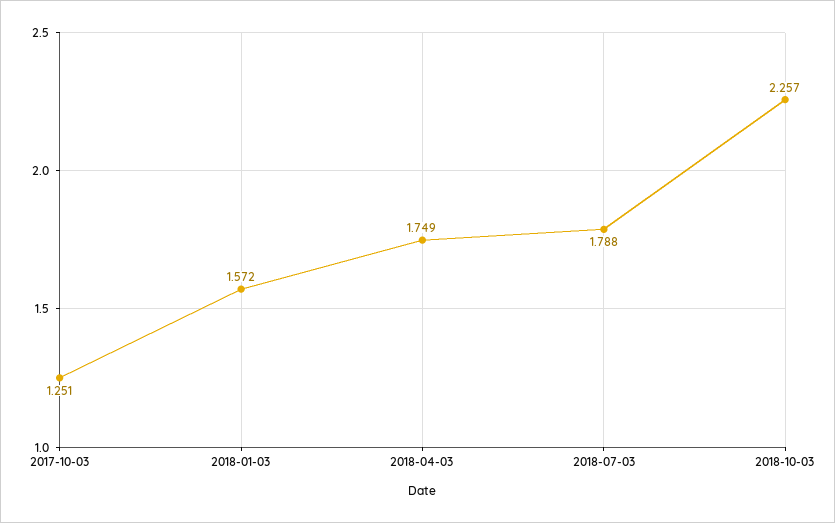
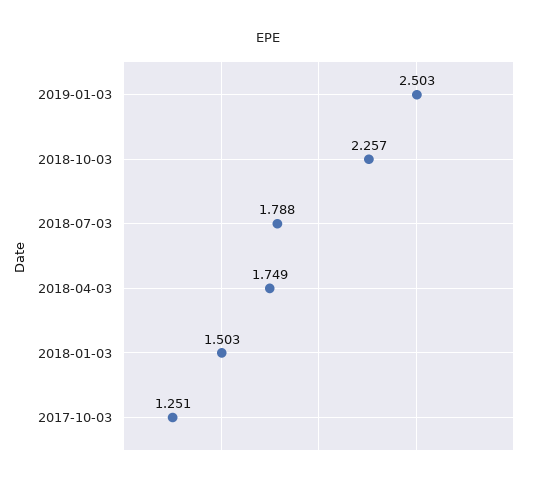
2018-01-03: 1.572 -> 1.503
2019-01-03: none -> 2.503

